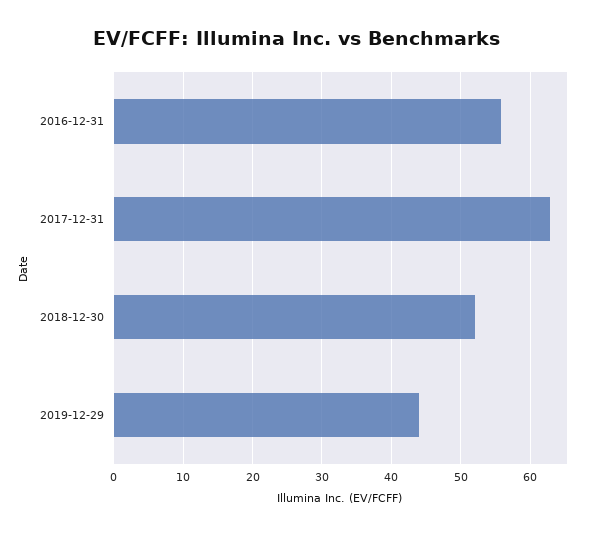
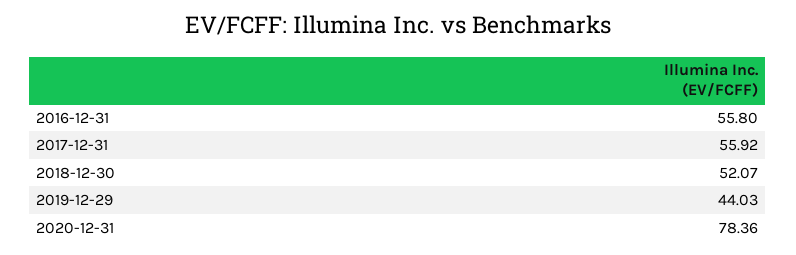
2017-12-31: 63 -> 55.92
2020-12-31: none -> 78.36

